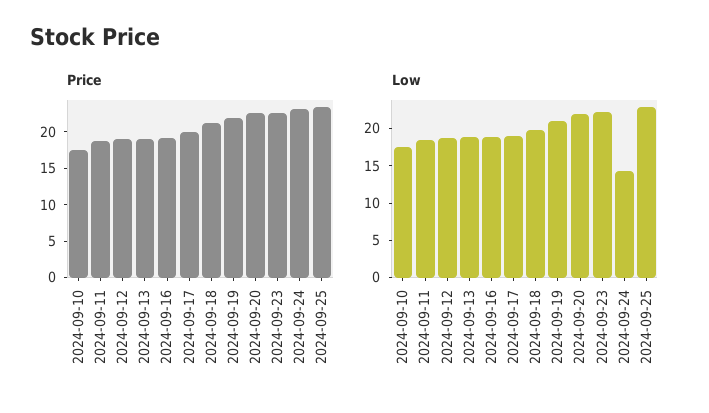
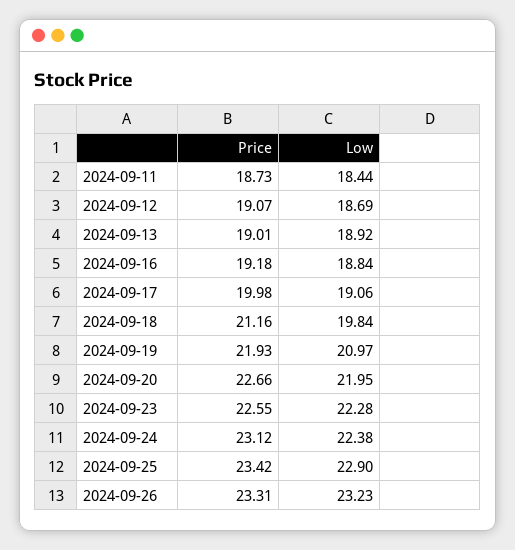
Price, 2024-09-10: 17.5 -> none
Low, 2024-09-10: 17.5 -> none
Low, 2024-09-24: 15 -> 22.38
Price, 2024-09-26: none -> 23.31
Low, 2024-09-26: none -> 23.23

